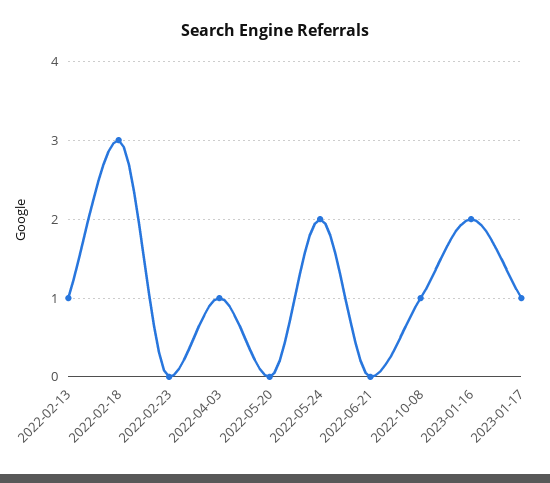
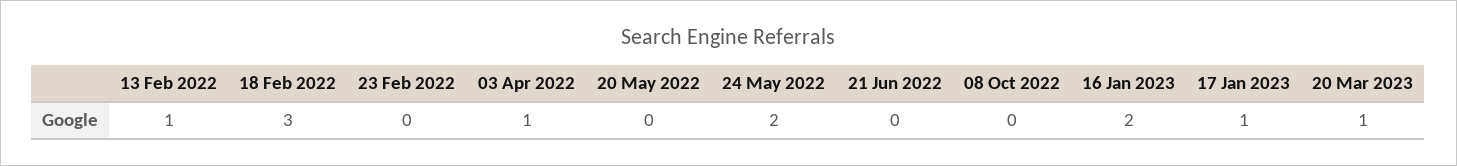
2022-10-08: 1 -> 0
20 Mar 2023: none -> 1

